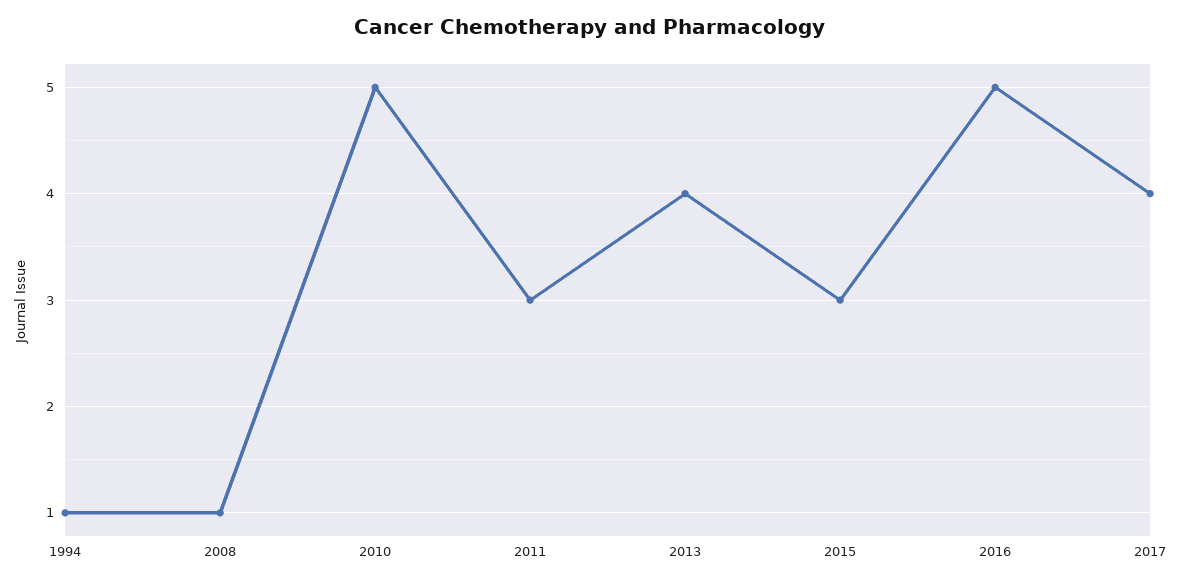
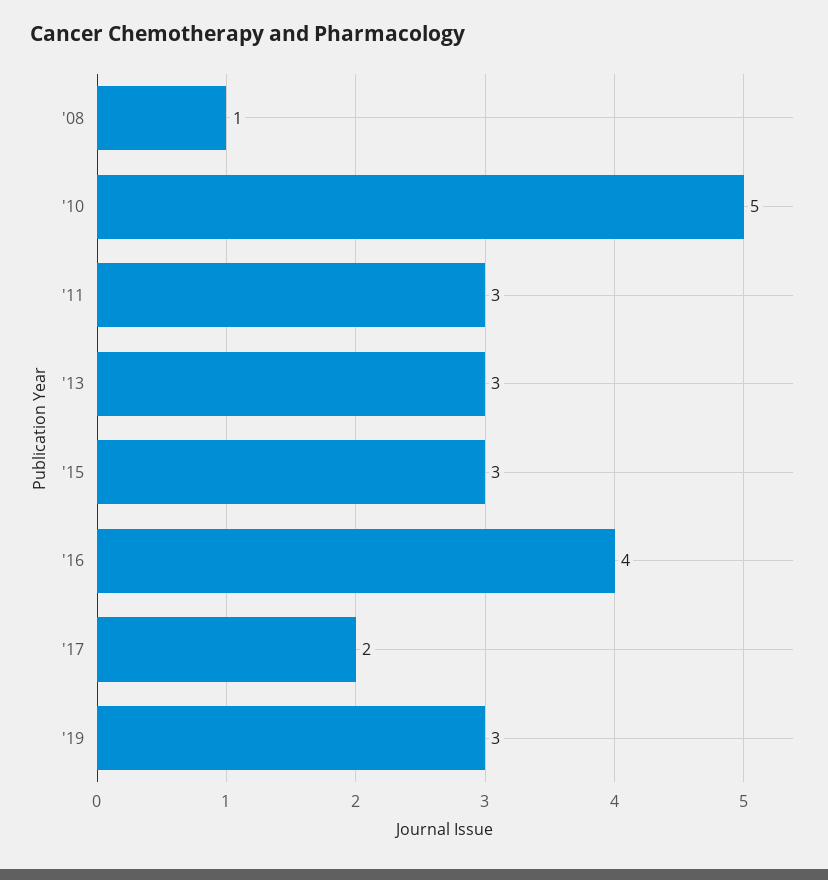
1994: 1 -> none
2013: 4 -> 3
2016: 5 -> 4
2017: 4 -> 2
'19: none -> 3

